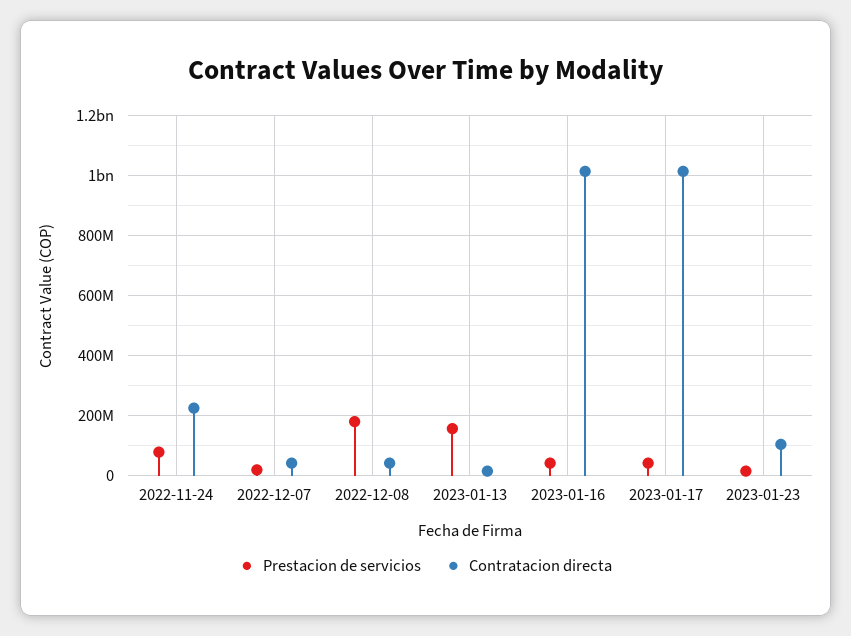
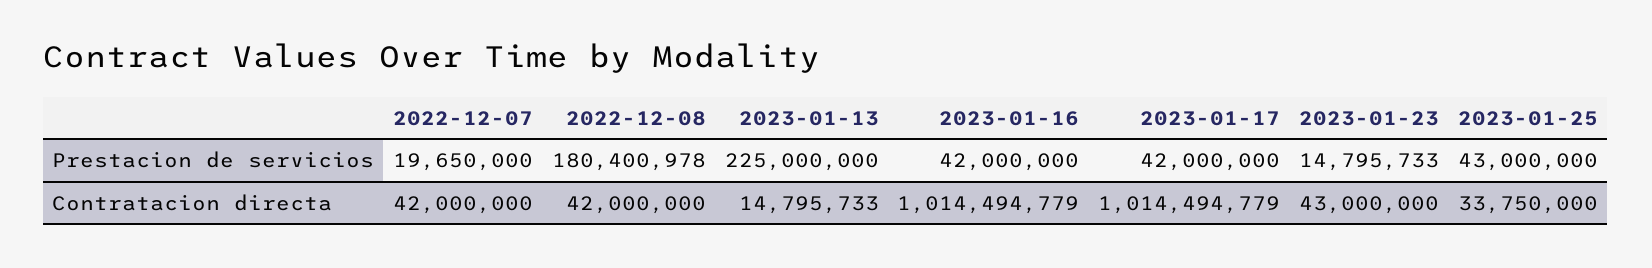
Prestacion de servicios, 2022-11-24: 75000000 -> none
Contratacion directa, 2022-11-24: 225000000 -> none
Prestacion de servicios, 2023-01-13: 150000000 -> 225000000
Contratacion directa, 2023-01-23: 100000000 -> 43000000
Prestacion de servicios, 2023-01-25: none -> 43000000
Contratacion directa, 2023-01-25: none -> 33750000

